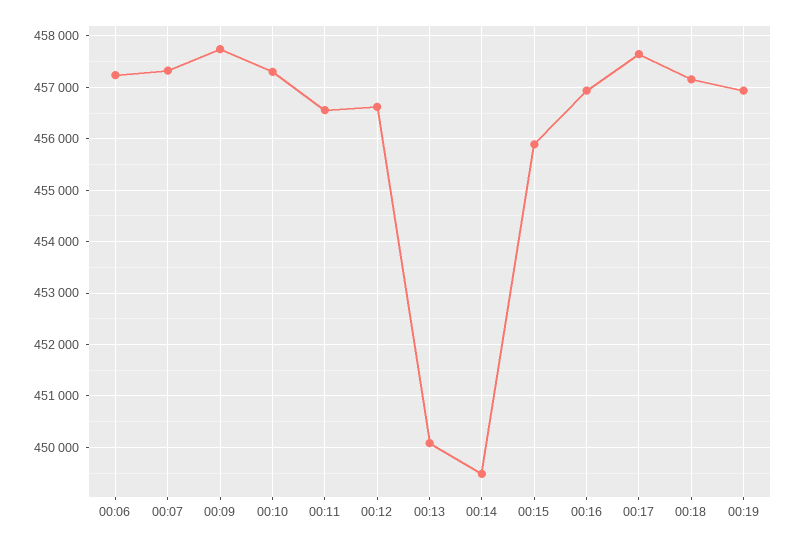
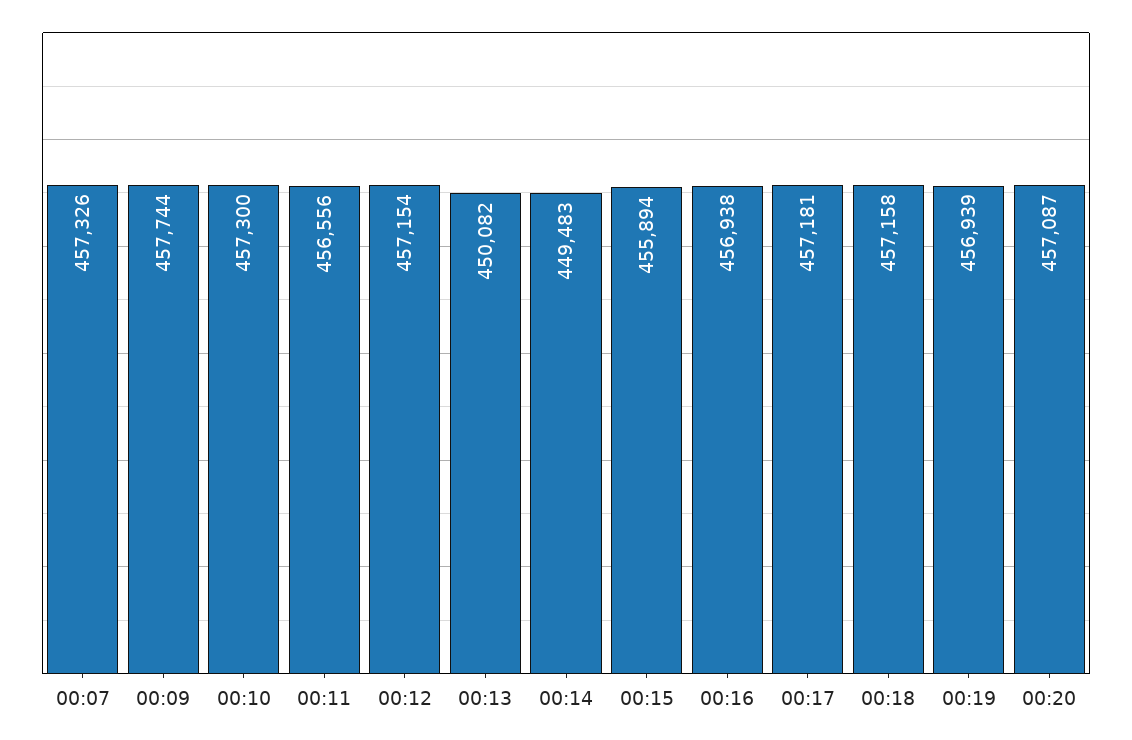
00:06: 457200 -> none
00:12: 456600 -> 457154
00:17: 457600 -> 457181
00:20: none -> 457087

